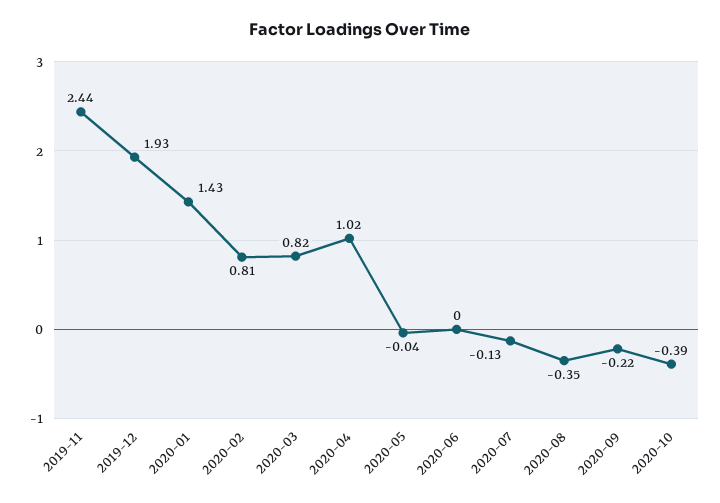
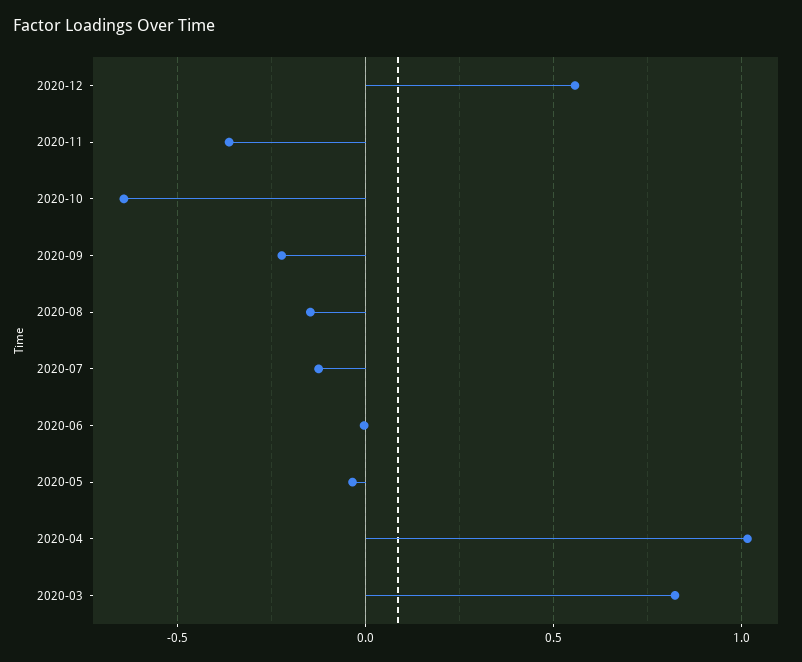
2019-11: 2.44 -> none
2019-12: 1.93 -> none
2020-01: 1.43 -> none
2020-02: 0.81 -> none
2020-08: -0.35 -> -0.15
2020-10: -0.39 -> -0.65
2020-12: none -> 0.55
2020-11: none -> -0.35

